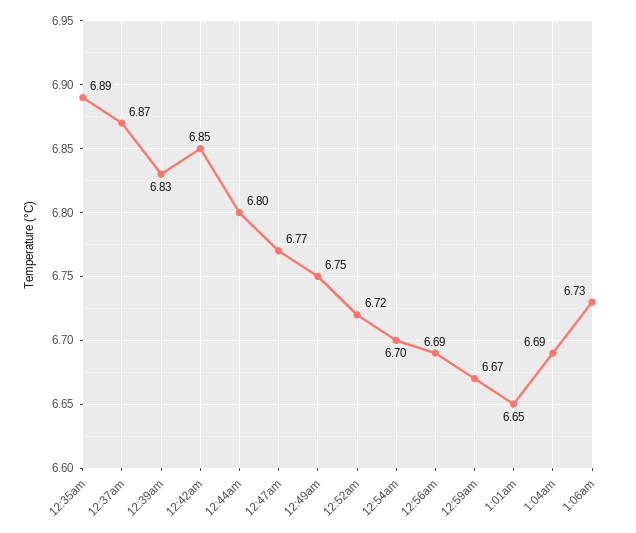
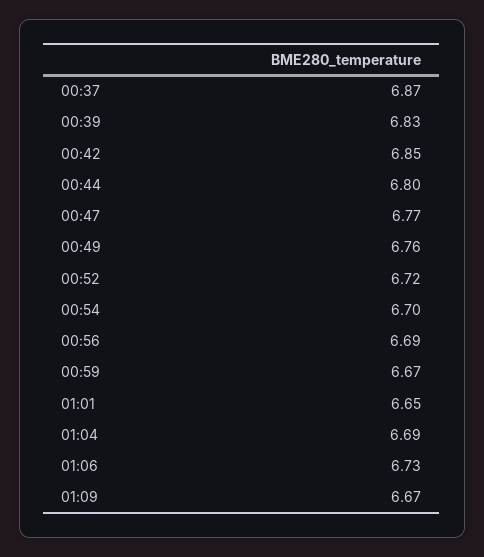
12:35am: 6.89 -> none
12:49am: 6.75 -> 6.76
01:09: none -> 6.67

